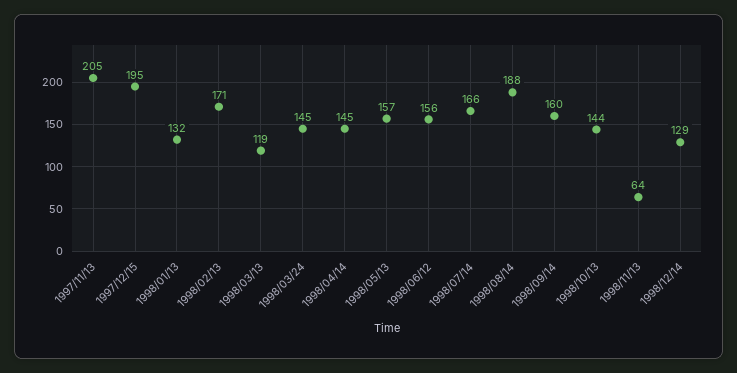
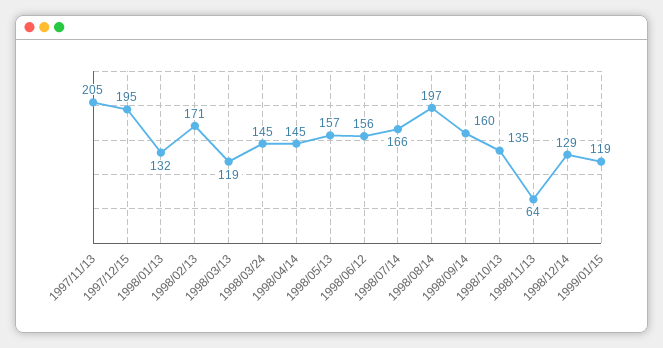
1998/08/14: 188 -> 197
1998/10/13: 144 -> 135
1999/01/15: none -> 119

